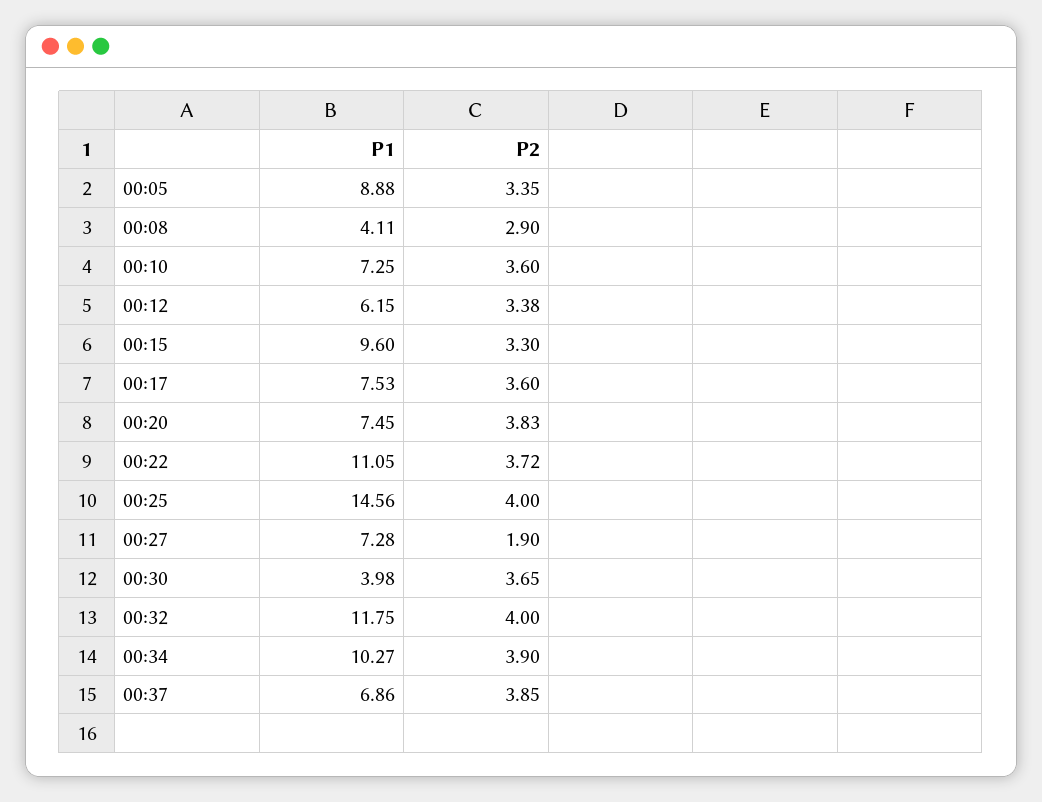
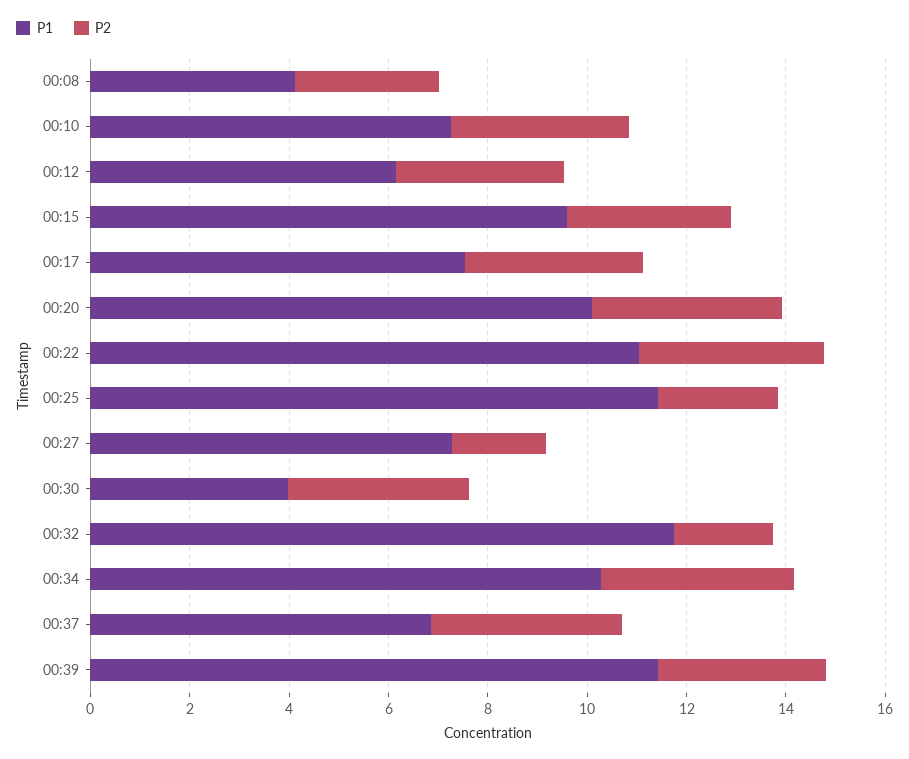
P1, 00:05: 8.88 -> none
P2, 00:05: 3.35 -> none
P1, 00:20: 7.45 -> 10
P1, 00:25: 14.56 -> 11.5
P2, 00:25: 4 -> 2.5
P2, 00:32: 4 -> 2
P1, 00:39: none -> 11.5
P2, 00:39: none -> 3.5

